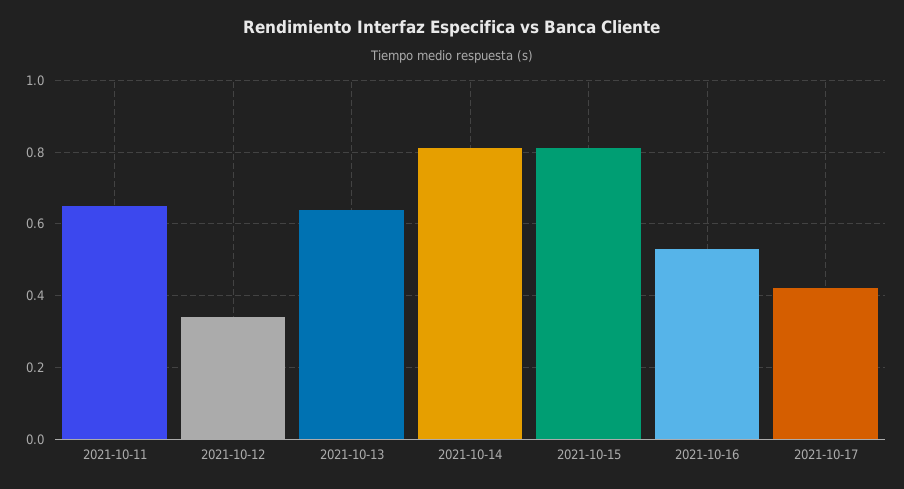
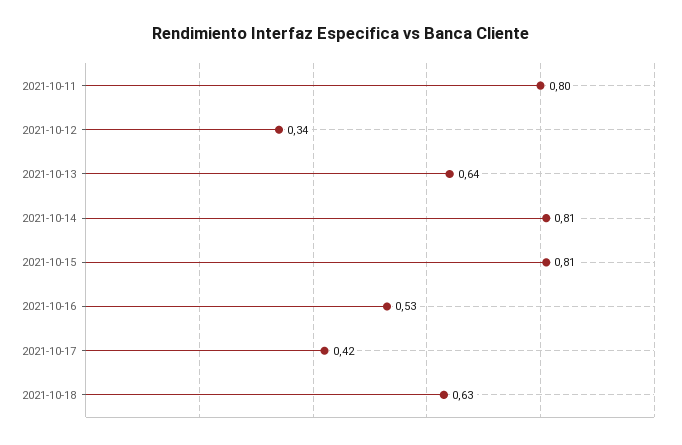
2021-10-11: 0.65 -> 0.8
2021-10-18: none -> 0.63

